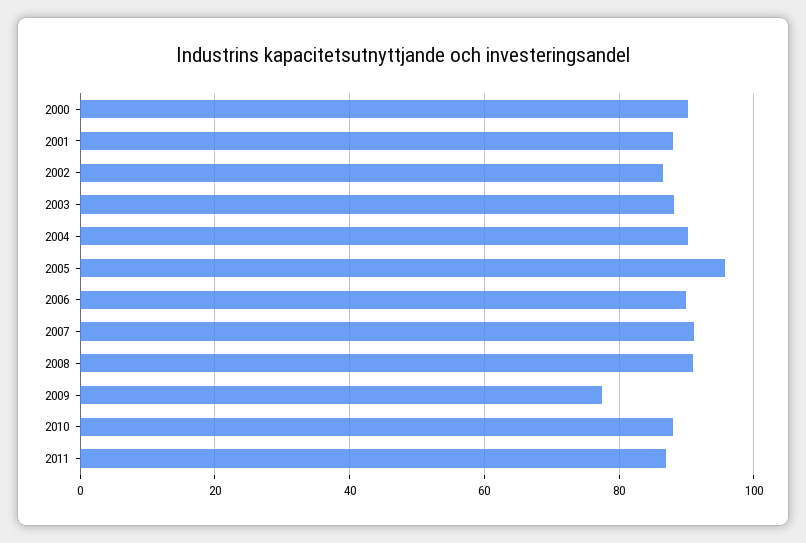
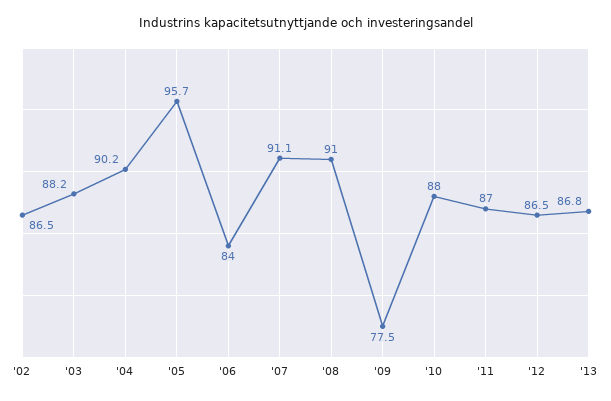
2000: 90 -> none
2001: 88 -> none
2006: 90 -> 84
'12: none -> 86.5
'13: none -> 86.8

